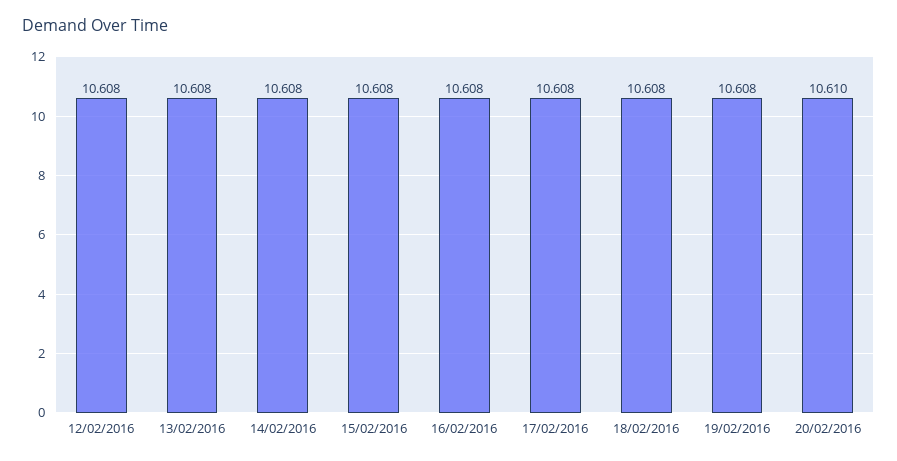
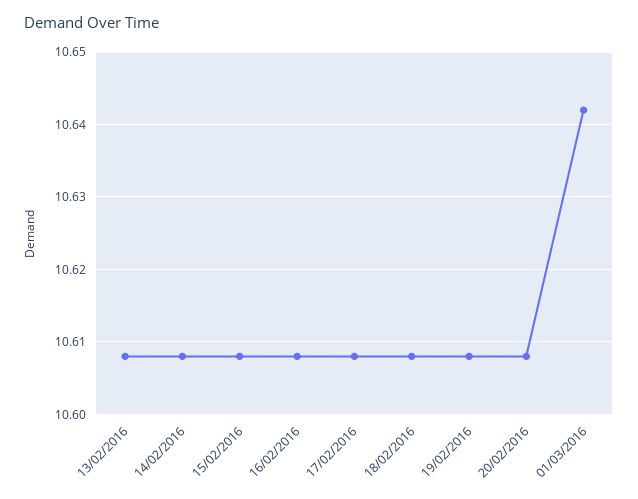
12/02/2016: 10.608 -> none
20/02/2016: 10.61 -> 10.608
01/03/2016: none -> 10.642

